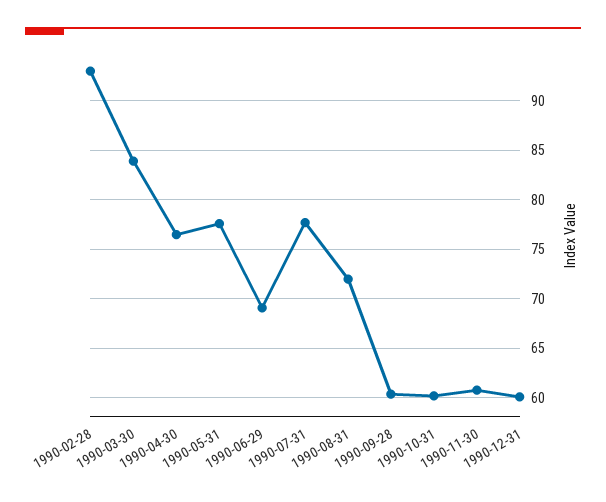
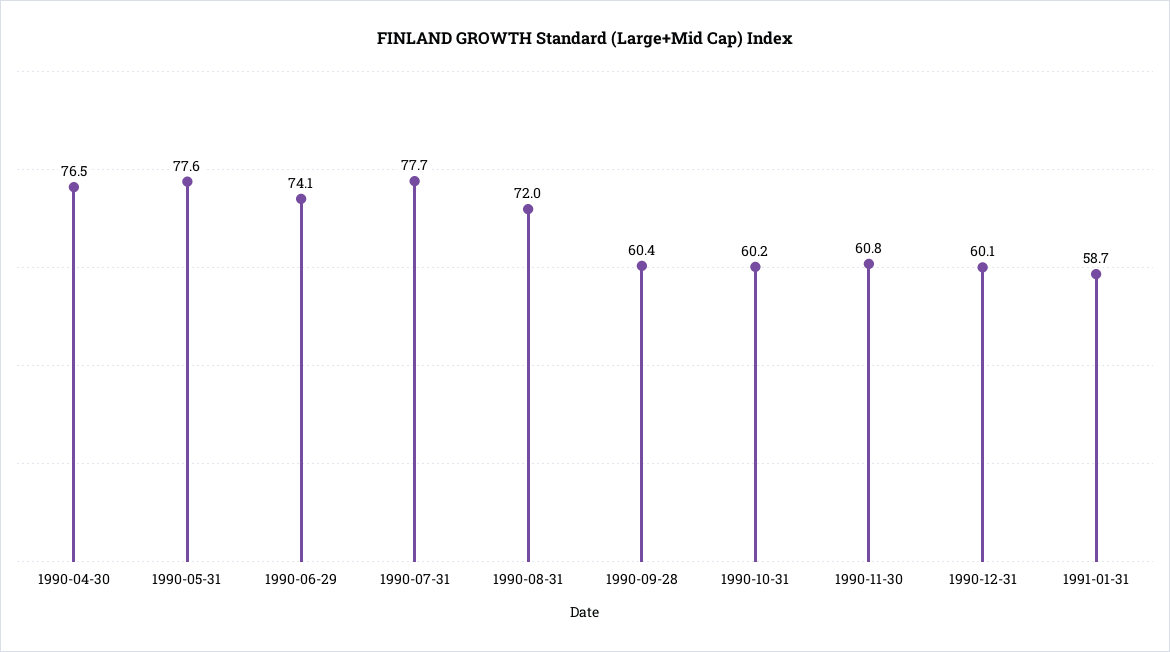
1990-02-28: 93 -> none
1990-03-30: 84 -> none
1990-06-29: 69 -> 74.1
1991-01-31: none -> 58.7

